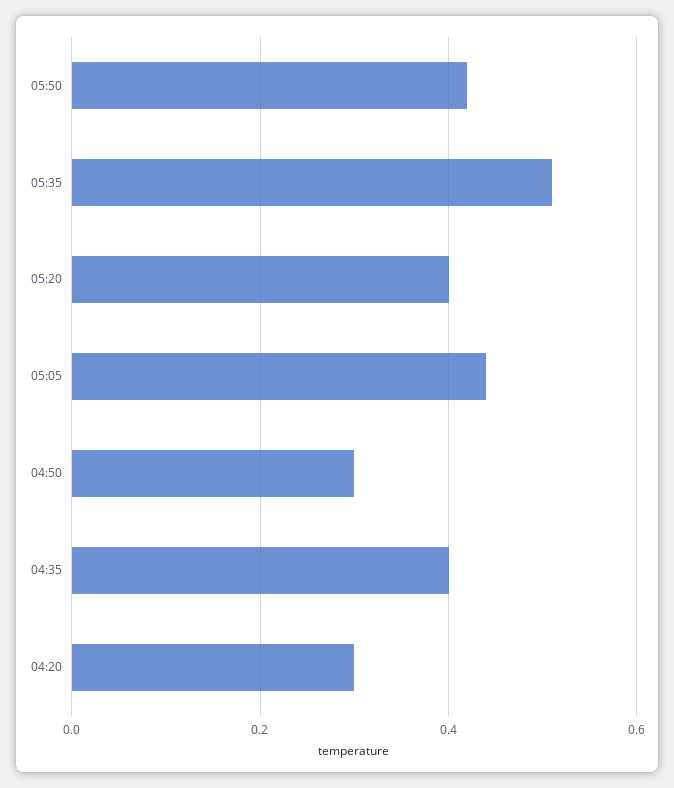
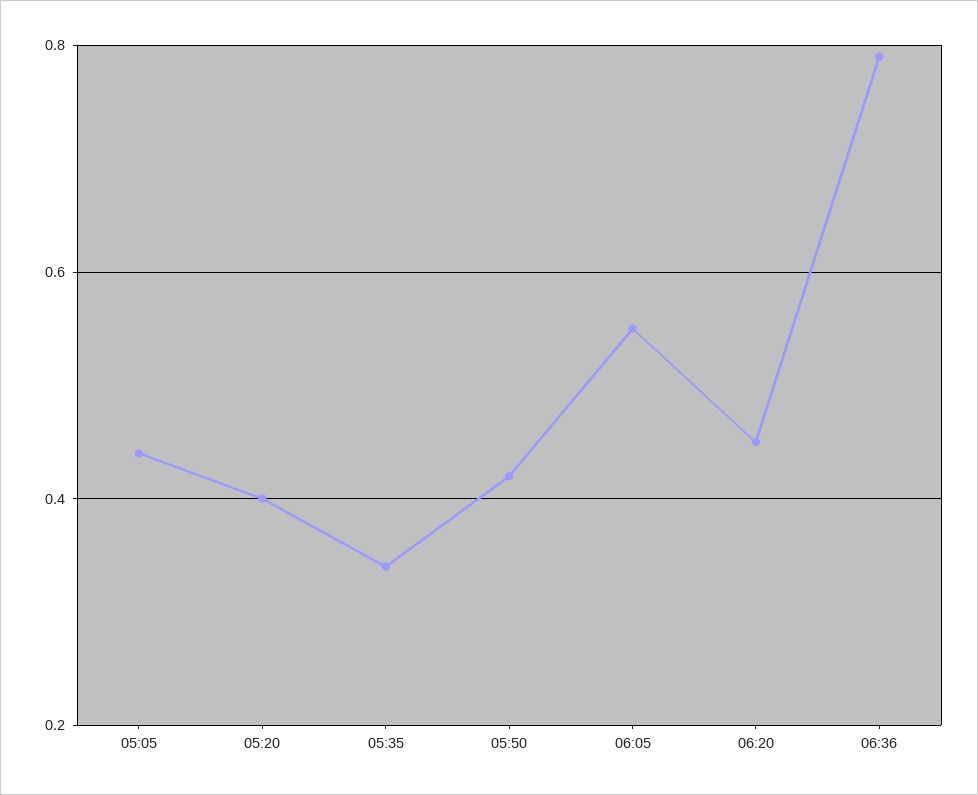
05:35: 0.5 -> 0.35
04:50: 0.3 -> none
04:35: 0.4 -> none
04:20: 0.3 -> none
06:05: none -> 0.55
06:20: none -> 0.45
06:36: none -> 0.8

